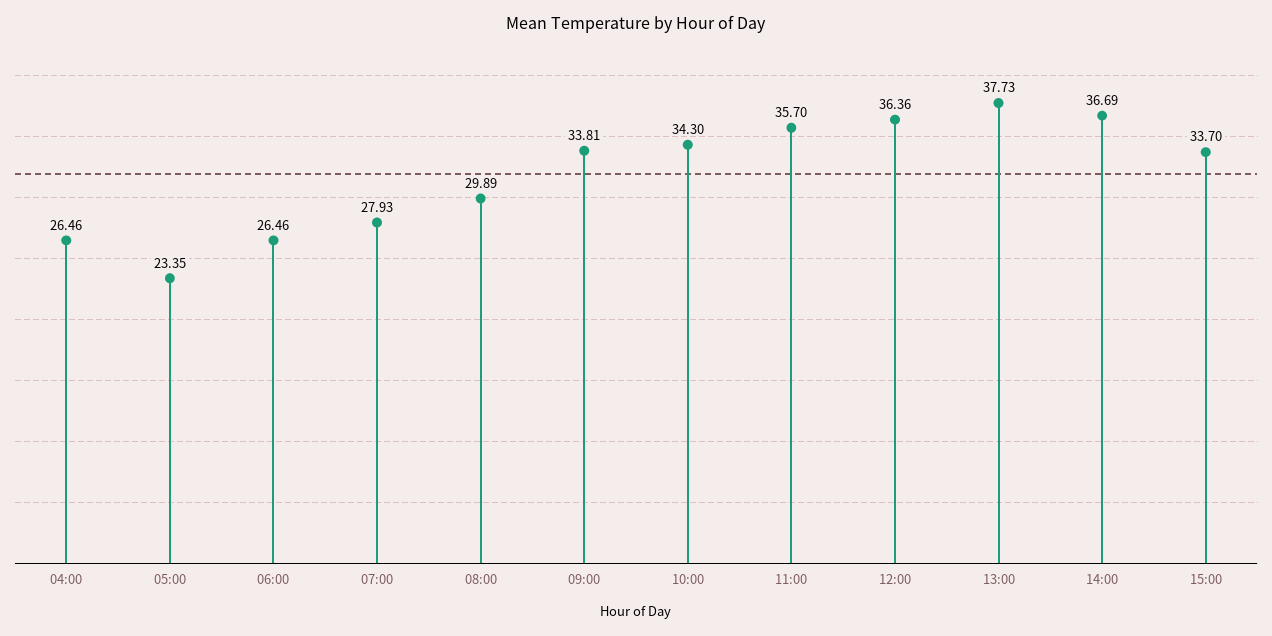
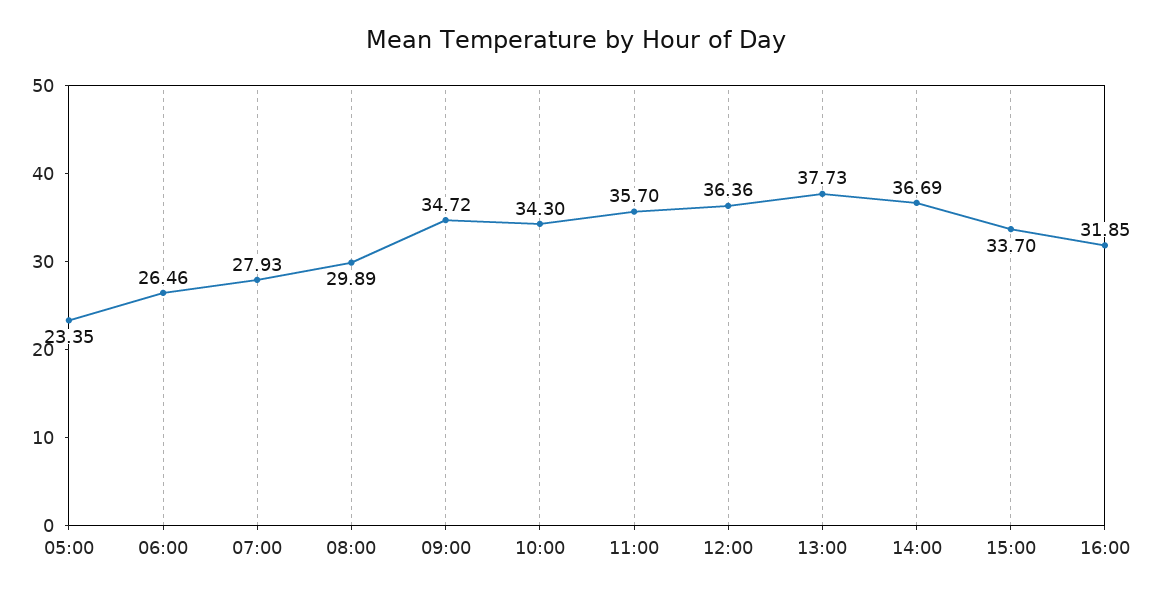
04:00: 26.46 -> none
09:00: 33.81 -> 34.72
16:00: none -> 31.85

